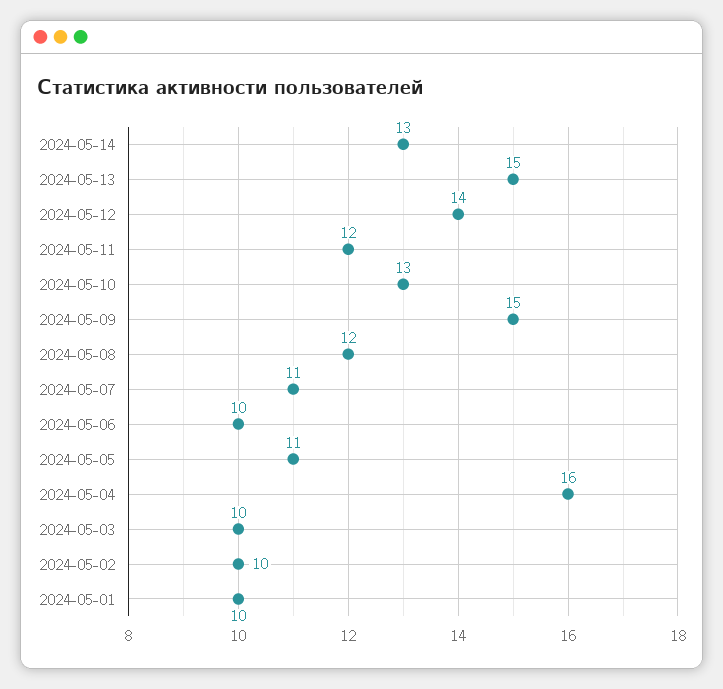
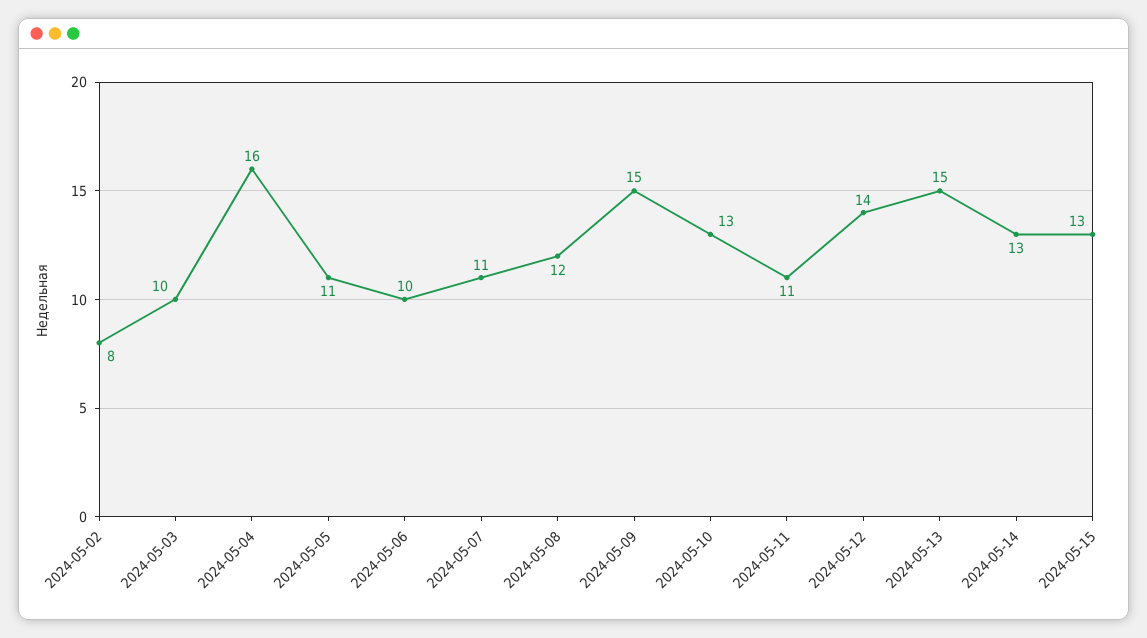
2024-05-11: 12 -> 11
2024-05-02: 10 -> 8
2024-05-01: 10 -> none
2024-05-15: none -> 13

